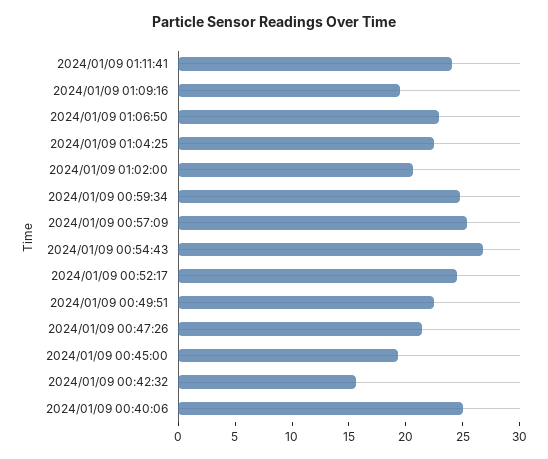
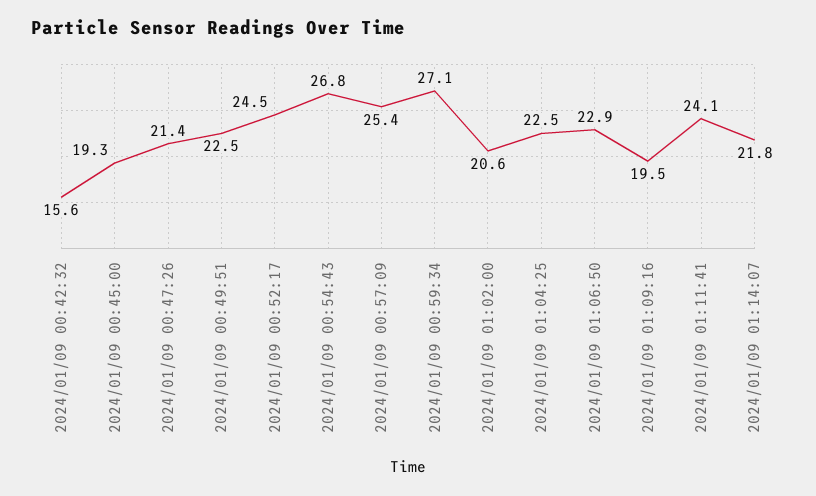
2024/01/09 00:59:34: 25 -> 27.1
2024/01/09 00:40:06: 25 -> none
2024/01/09 01:14:07: none -> 21.8

